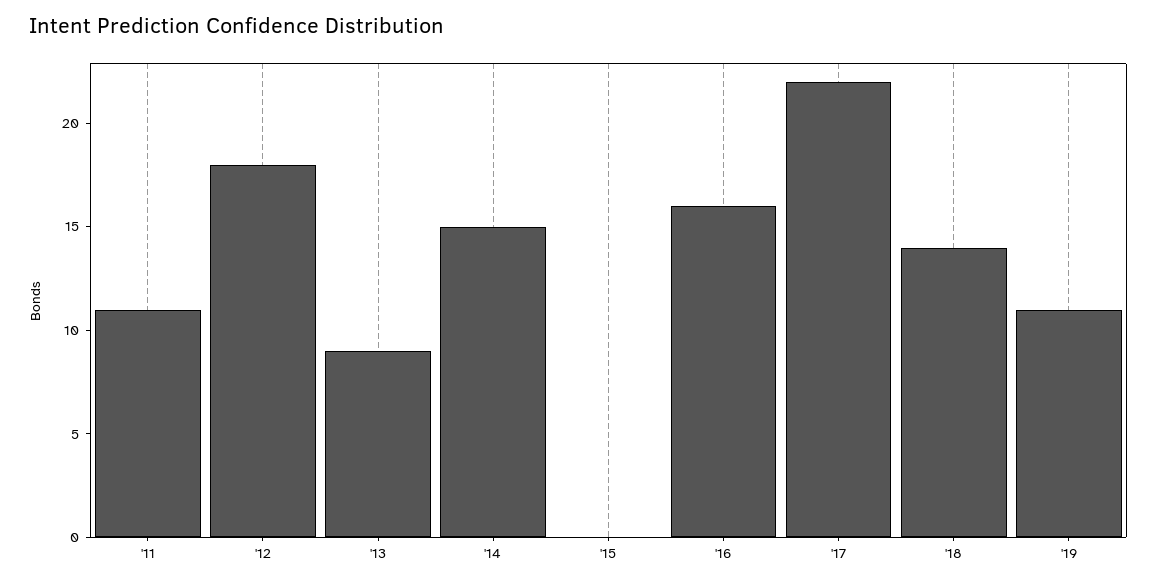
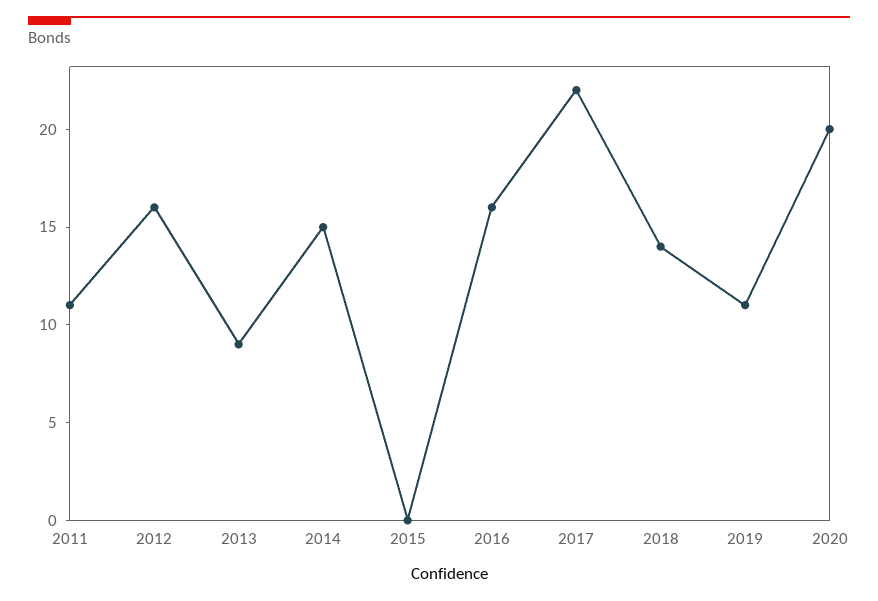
'12: 18 -> 16
2020: none -> 20

